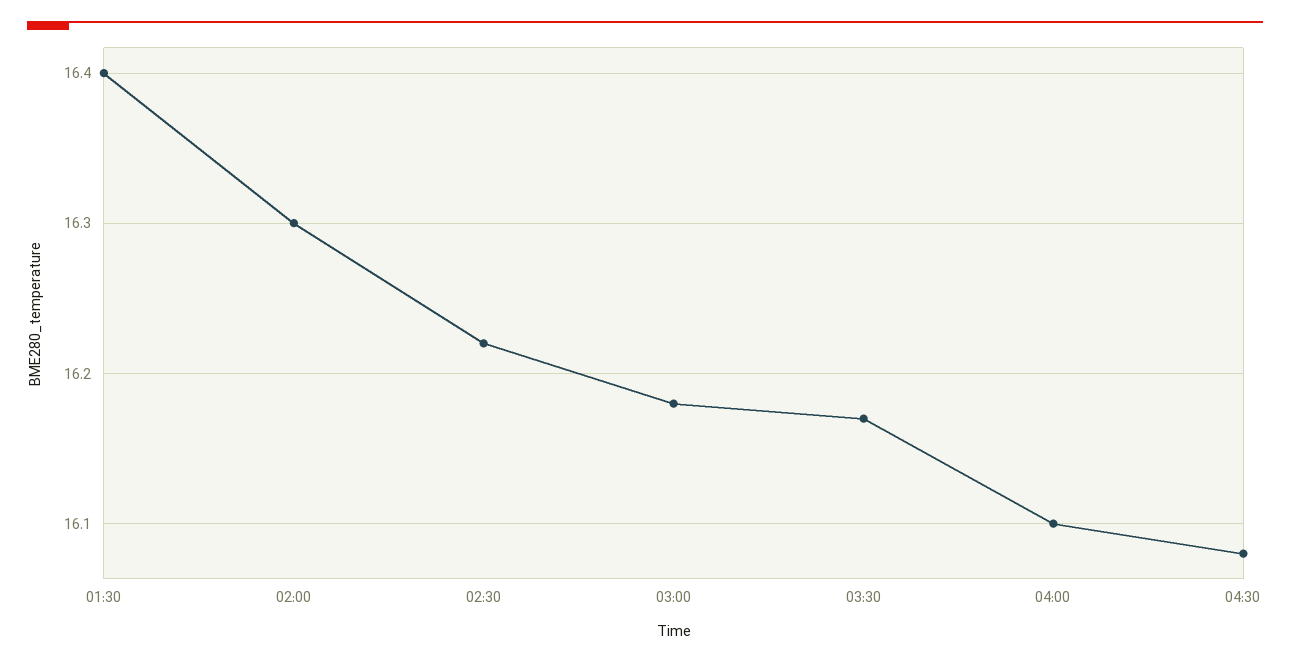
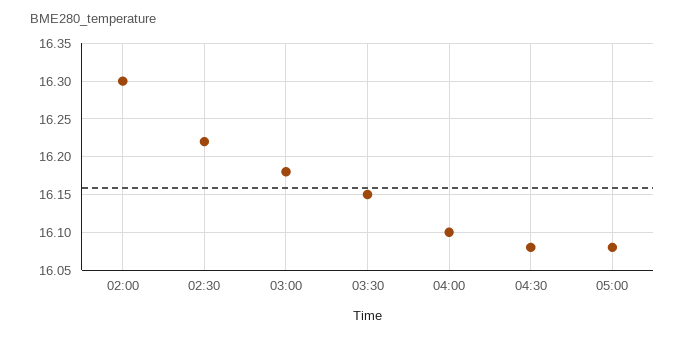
01:30: 16.4 -> none
03:30: 16.17 -> 16.15
05:00: none -> 16.08

